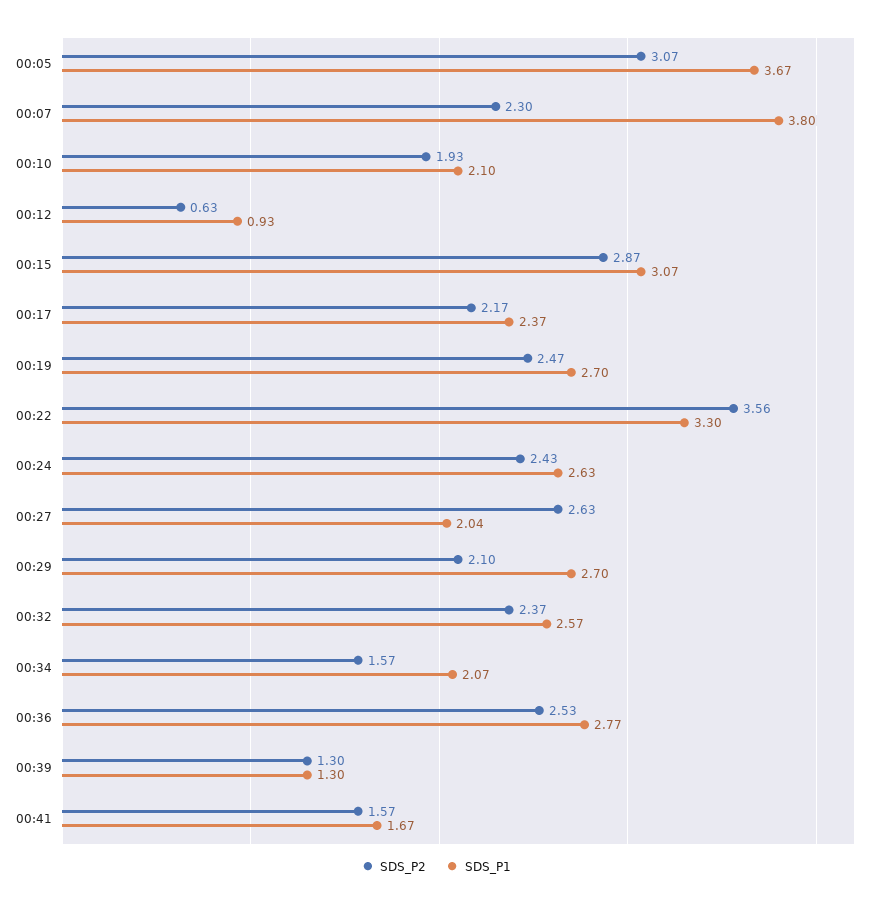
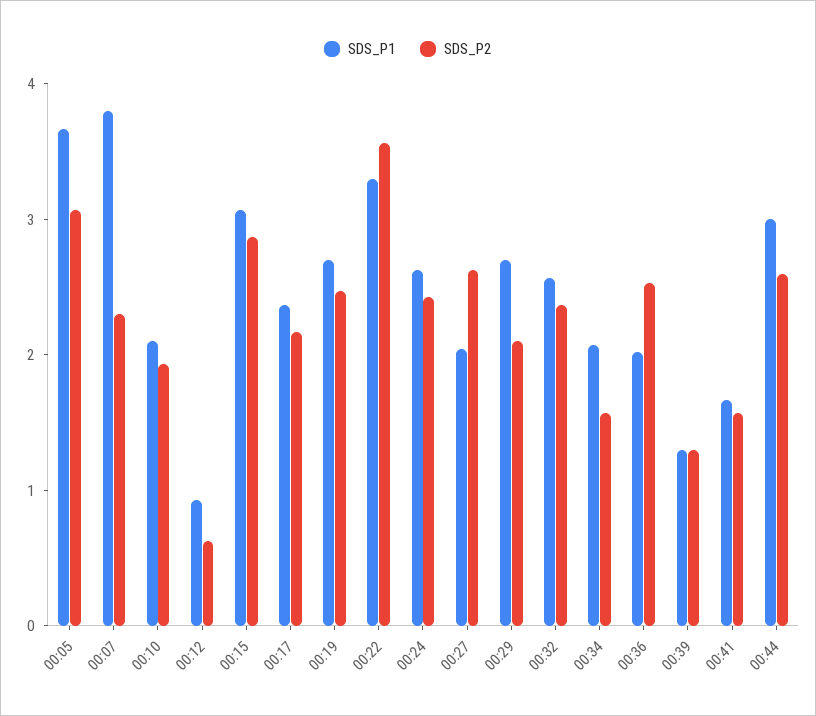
SDS_P1, 00:36: 2.77 -> 2
SDS_P1, 00:44: none -> 3
SDS_P2, 00:44: none -> 2.6

